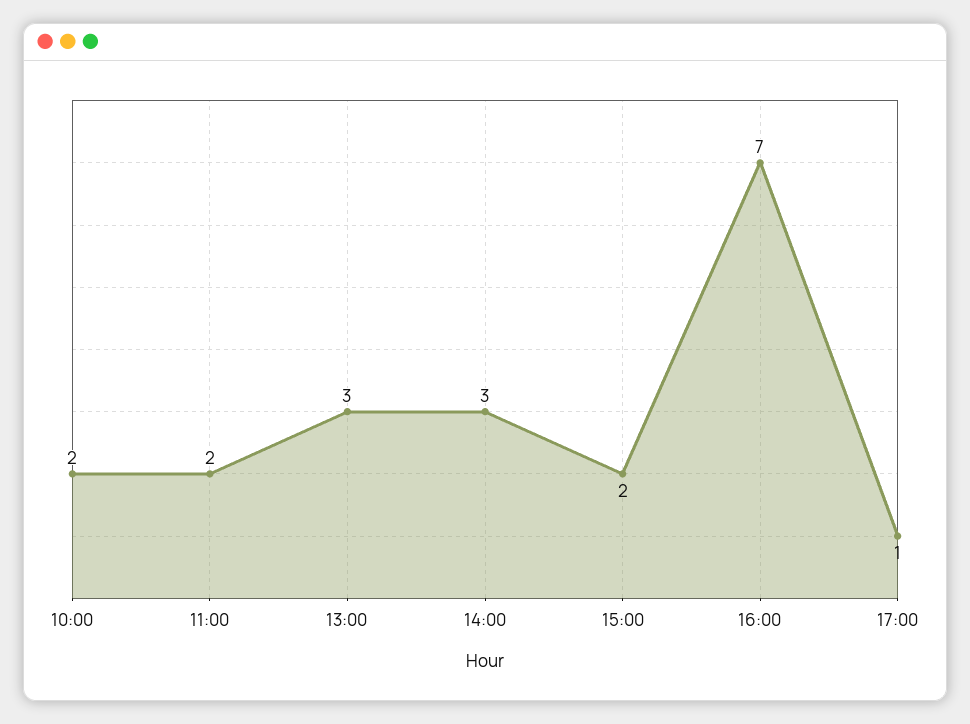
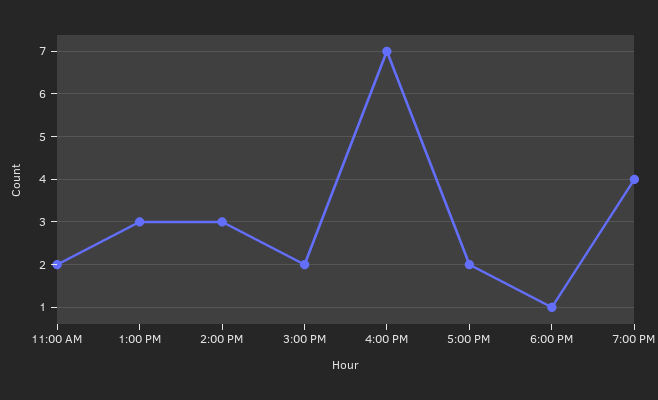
10:00: 2 -> none
17:00: 1 -> 2
6:00 PM: none -> 1
7:00 PM: none -> 4

